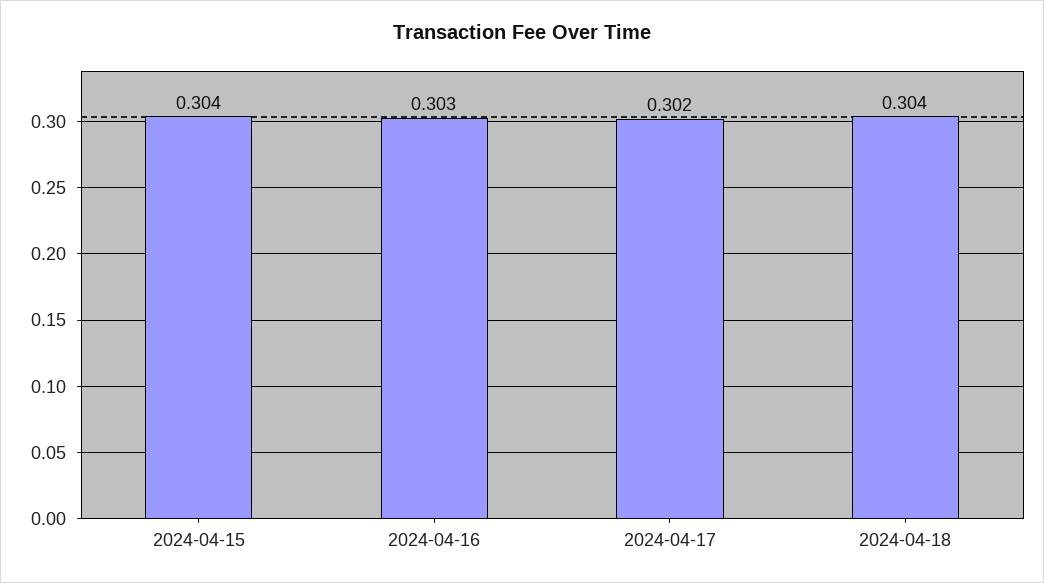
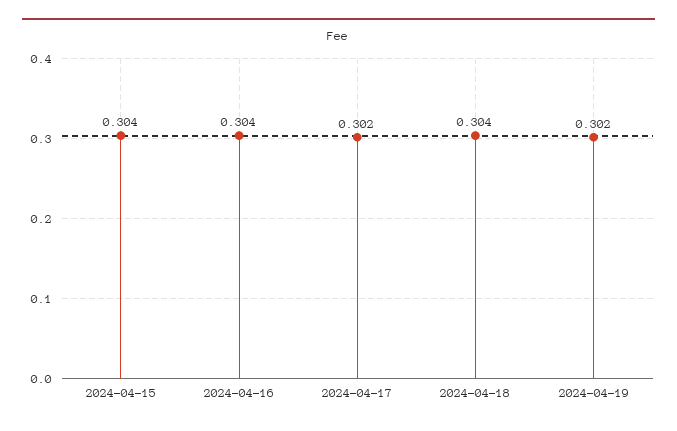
2024-04-16: 0.303 -> 0.304
2024-04-19: none -> 0.302

